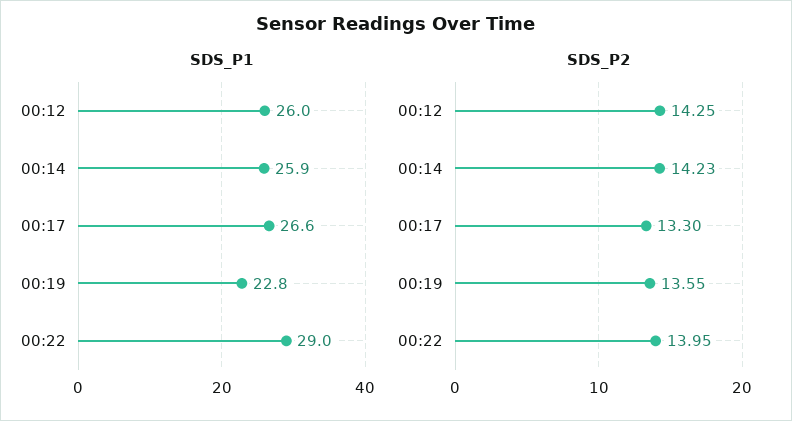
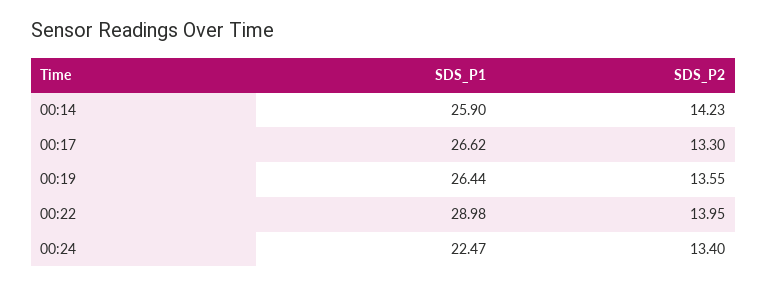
SDS_P1, 00:12: 26 -> none
SDS_P1, 00:19: 22.8 -> 26.44
SDS_P2, 00:12: 14.25 -> none
SDS_P1, 00:24: none -> 22.47
SDS_P2, 00:24: none -> 13.4

